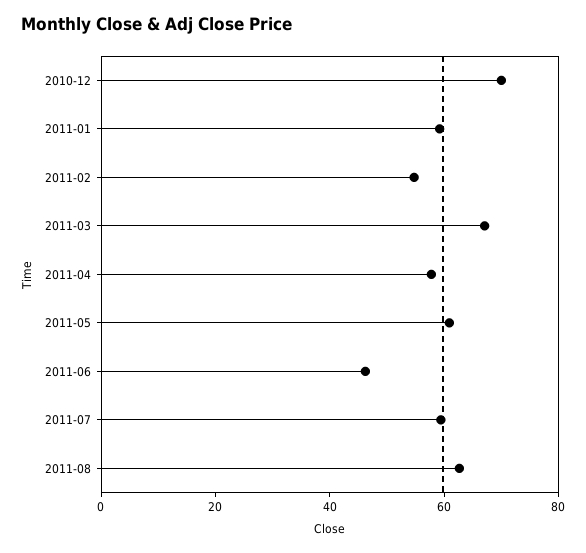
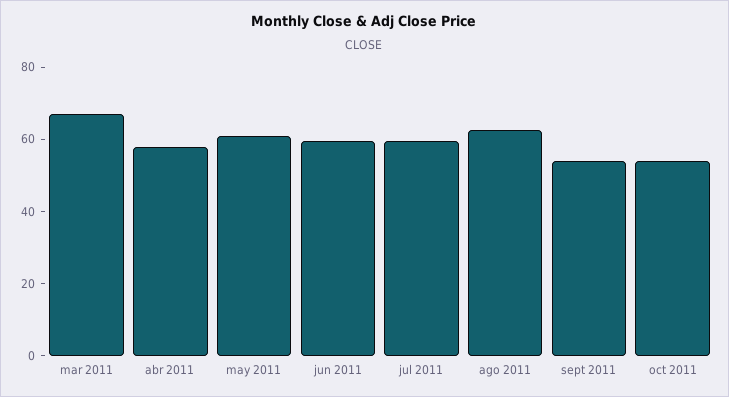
2010-12: 70 -> none
2011-01: 60 -> none
2011-02: 55 -> none
2011-06: 45 -> 60
sept 2011: none -> 55
oct 2011: none -> 55

